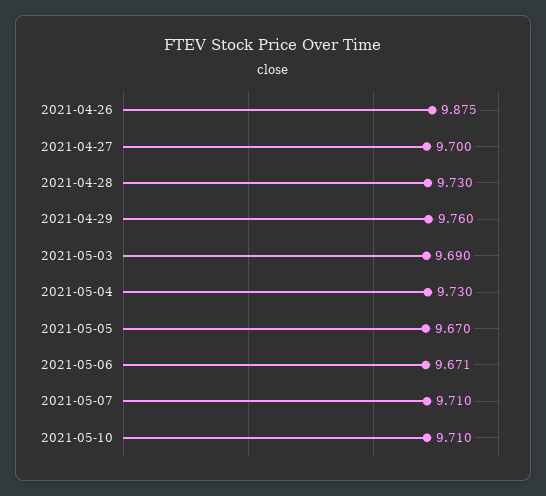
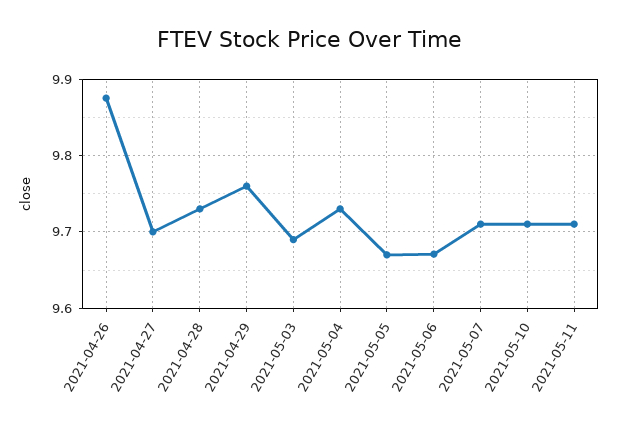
2021-05-11: none -> 9.71

